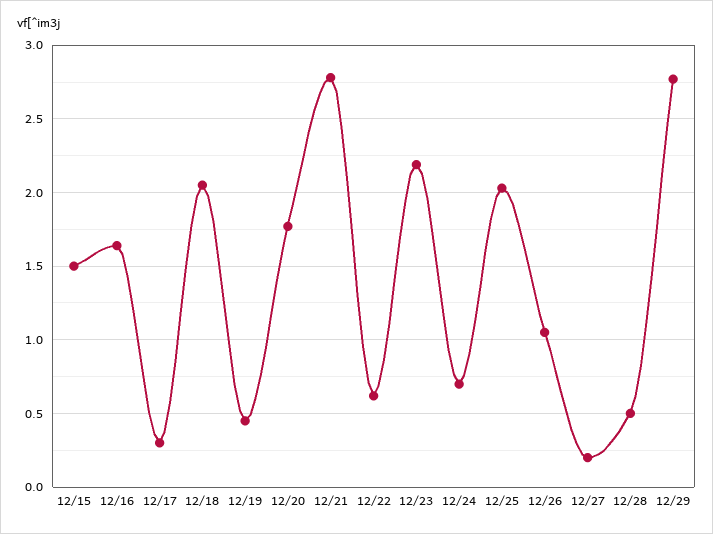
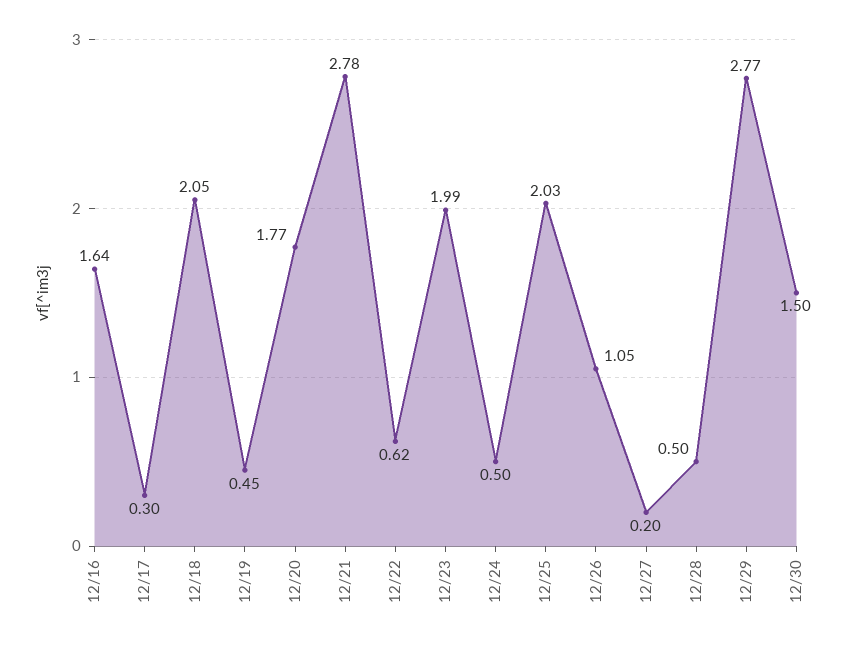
12/15: 1.5 -> none
12/23: 2.2 -> 1.99
12/24: 0.7 -> 0.5
12/30: none -> 1.5

